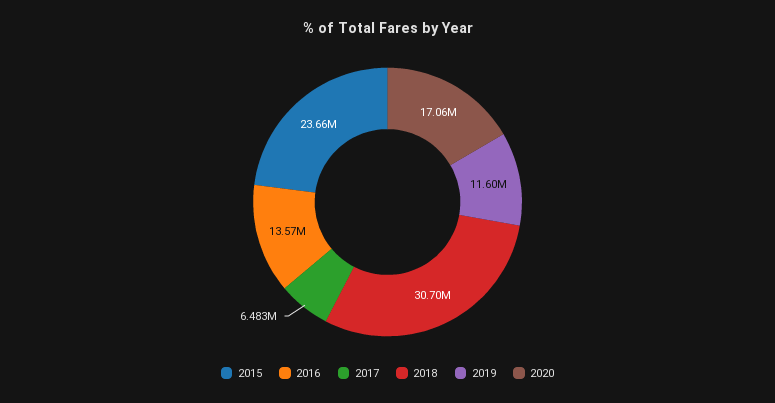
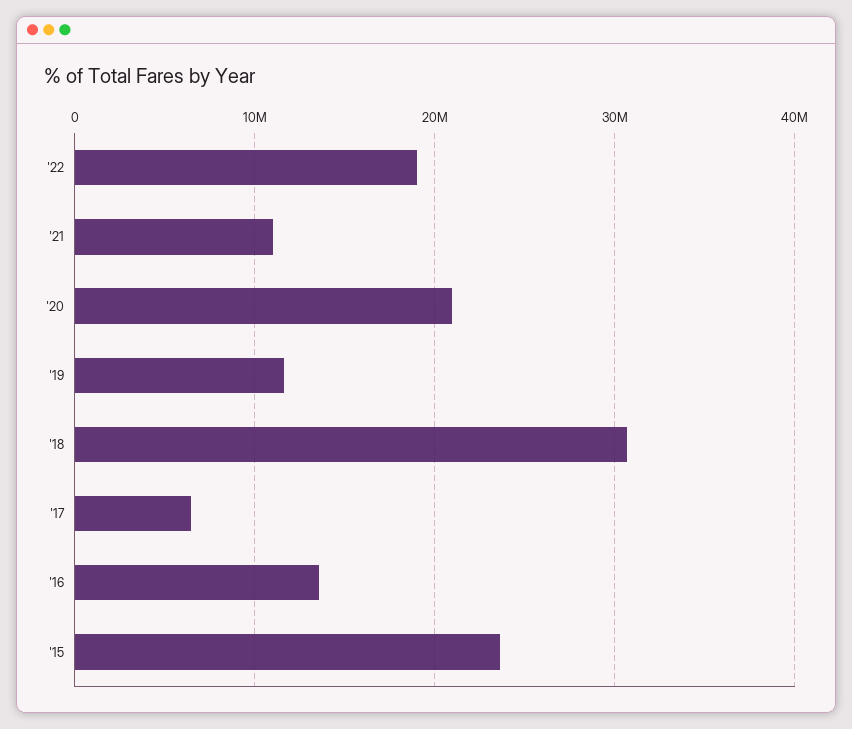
2020: 17060000 -> 21000000
'22: none -> 19000000
'21: none -> 11000000

